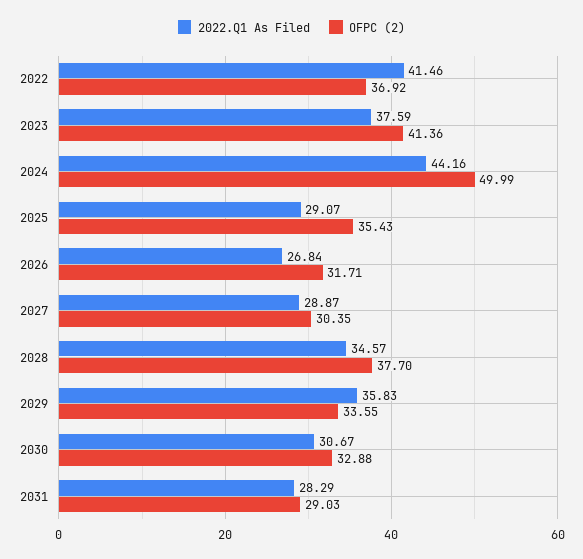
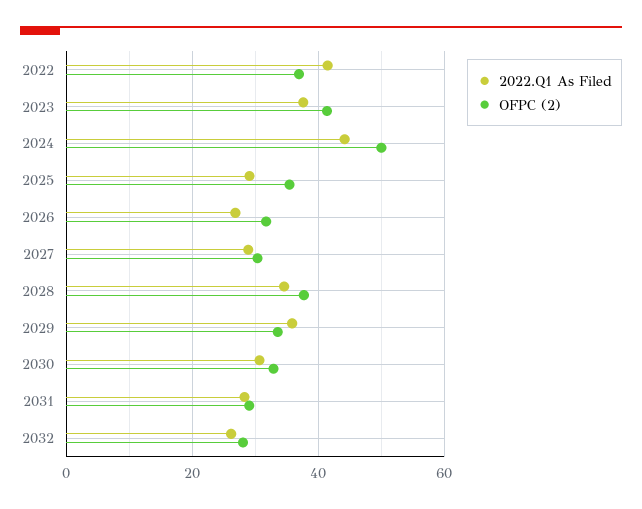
2022.Q1 As Filed, 2032: none -> 26
OFPC (2), 2032: none -> 28

